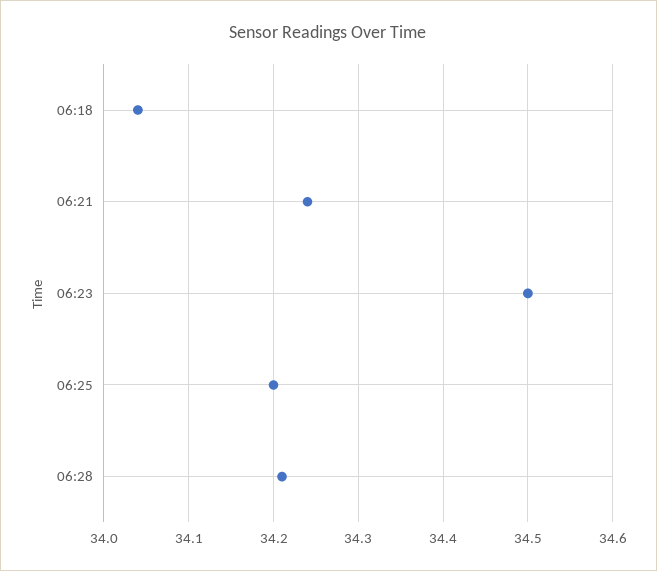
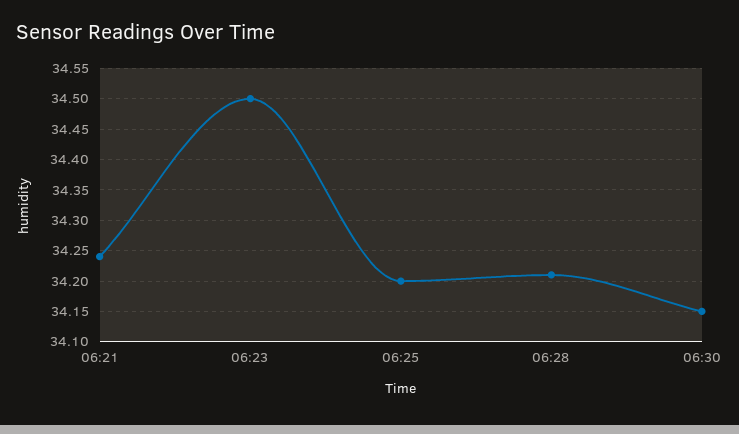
06:18: 34.04 -> none
06:30: none -> 34.15

